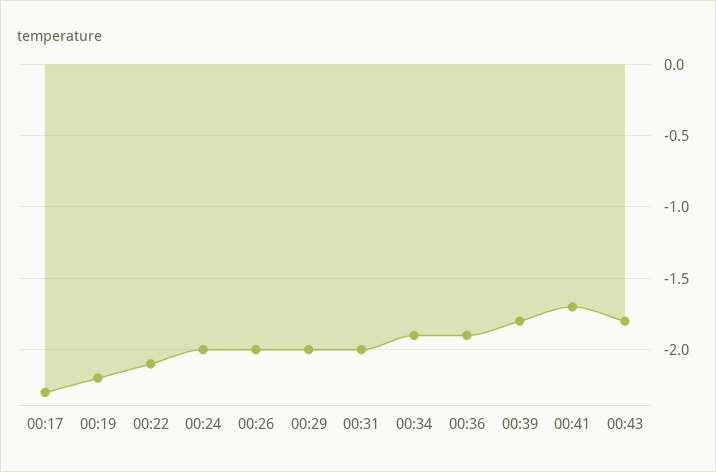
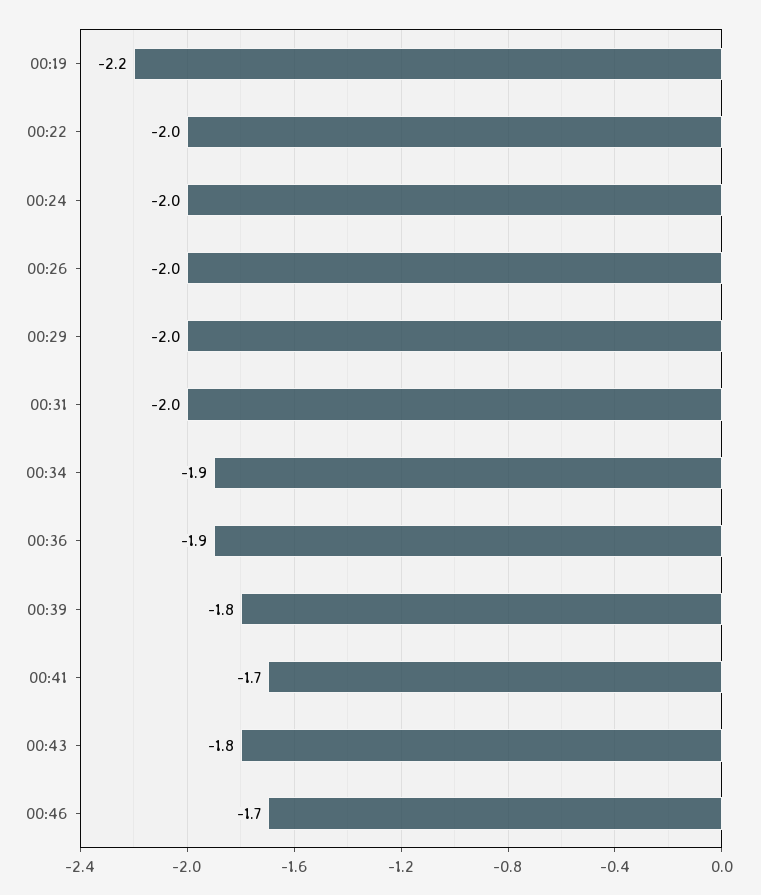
00:17: -2.3 -> none
00:22: -2.1 -> -2
00:46: none -> -1.7

